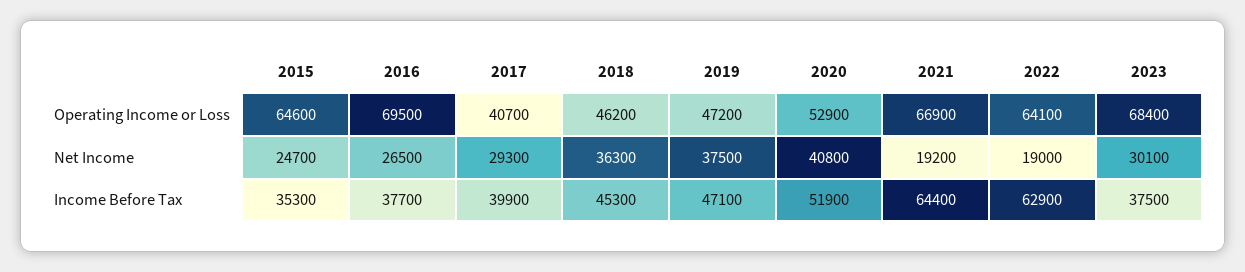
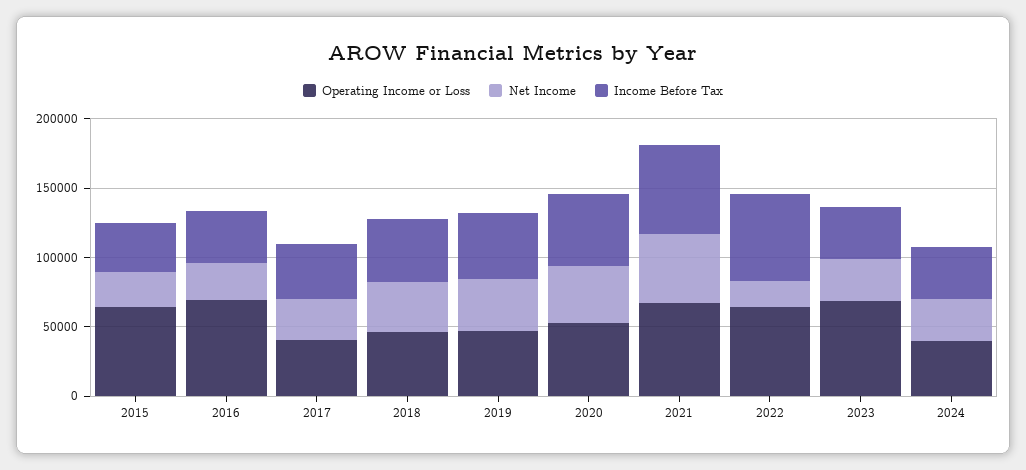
Net Income, 2021: 19200 -> 50000
Operating Income or Loss, 2024: none -> 40000
Net Income, 2024: none -> 30000
Income Before Tax, 2024: none -> 40000

